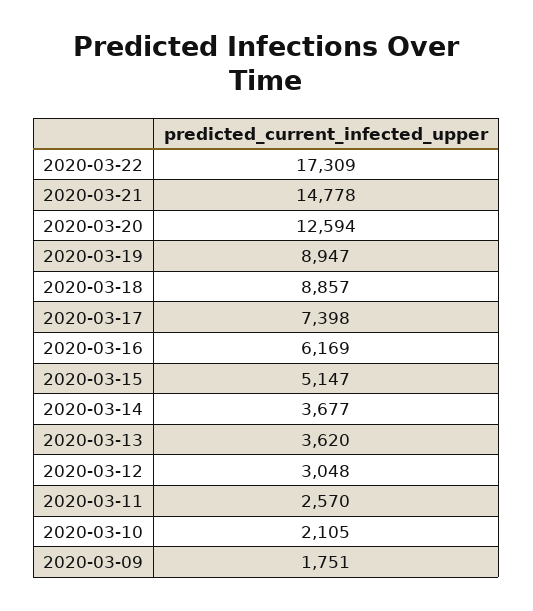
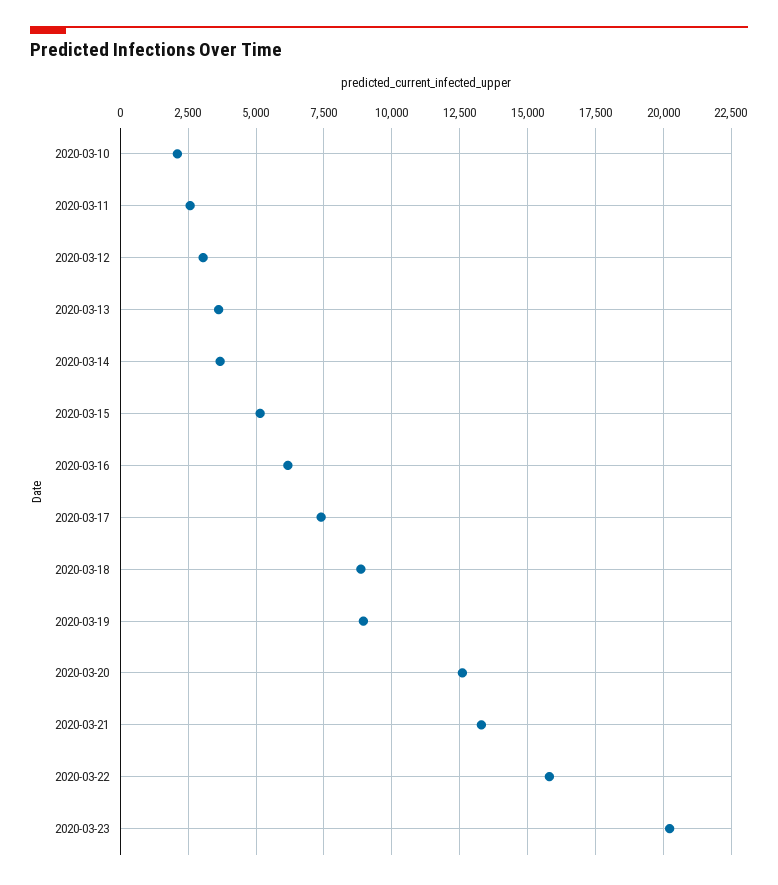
2020-03-22: 17309 -> 15750
2020-03-21: 14778 -> 13250
2020-03-09: 1751 -> none
2020-03-23: none -> 20250

